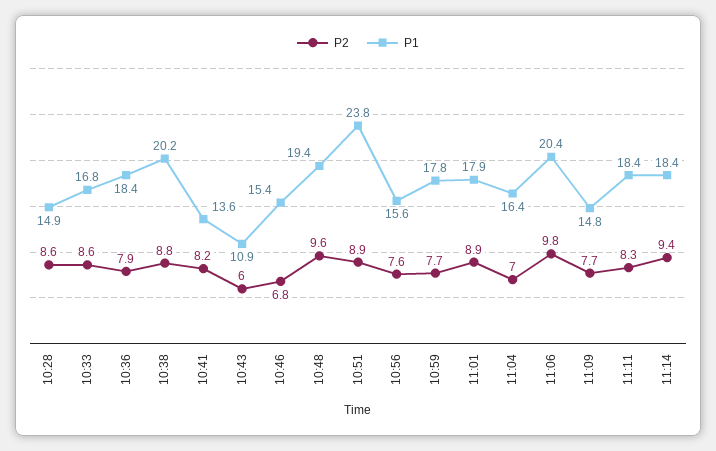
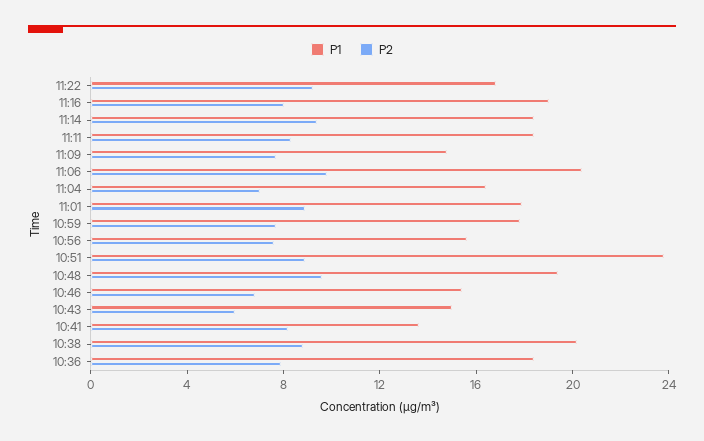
P2, 10:28: 8.6 -> none
P1, 10:28: 14.9 -> none
P2, 10:33: 8.6 -> none
P1, 10:33: 16.8 -> none
P1, 10:43: 10.9 -> 15
P1, 11:22: none -> 17
P2, 11:22: none -> 9
P1, 11:16: none -> 19
P2, 11:16: none -> 8

